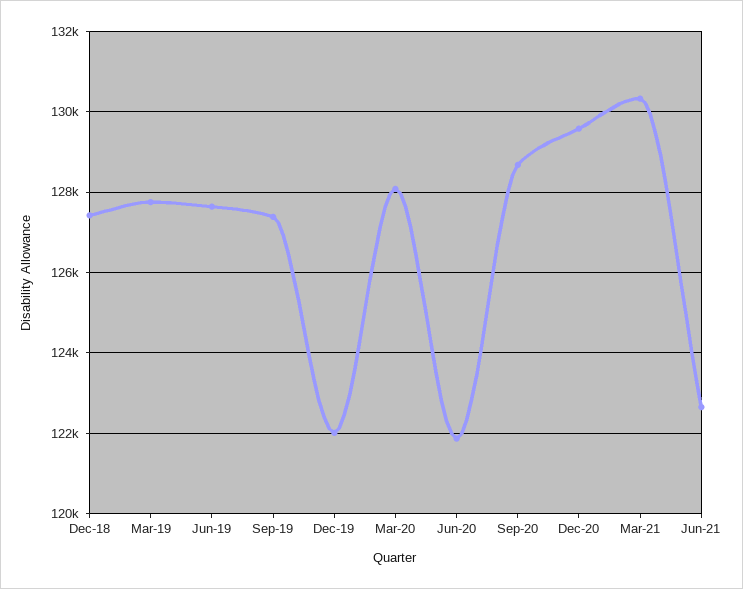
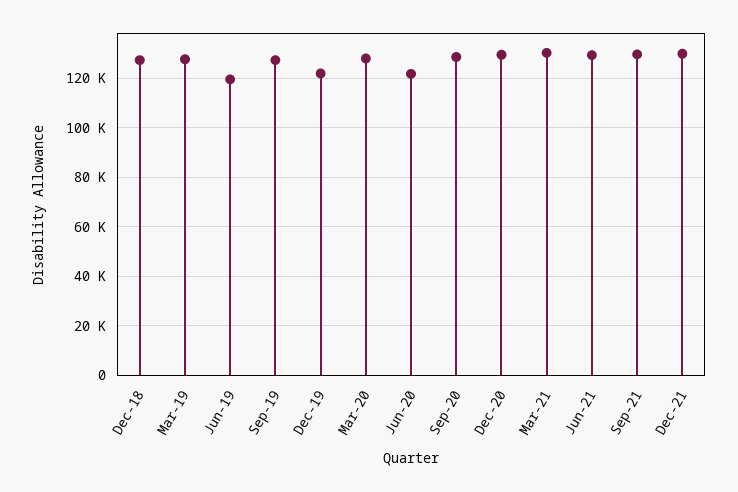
Jun-19: 127600 -> 120000
Jun-21: 122600 -> 130000
Sep-21: none -> 130000
Dec-21: none -> 130000

